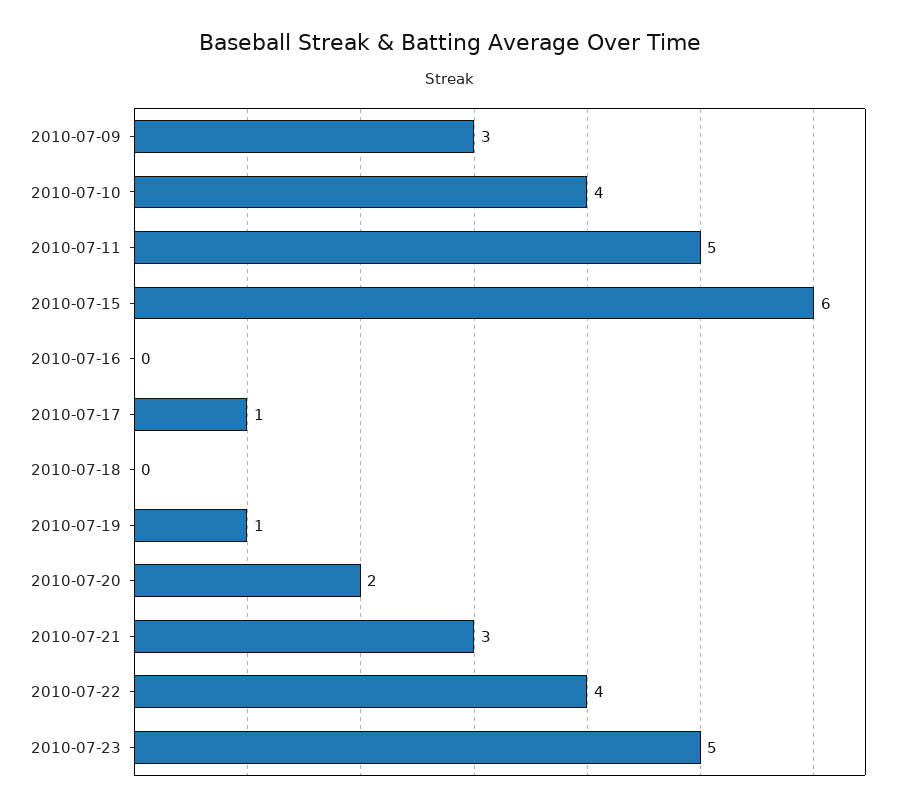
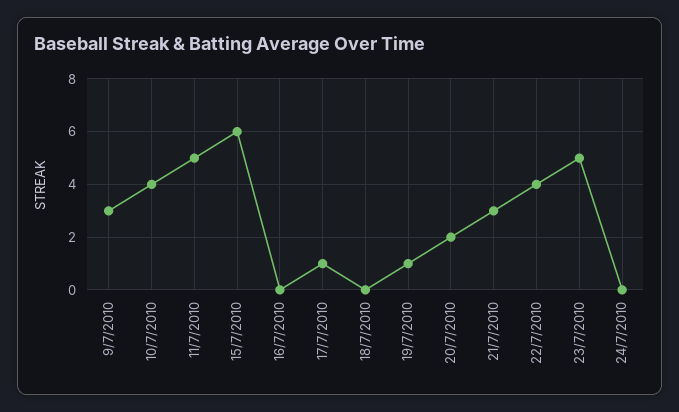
24/7/2010: none -> 0

